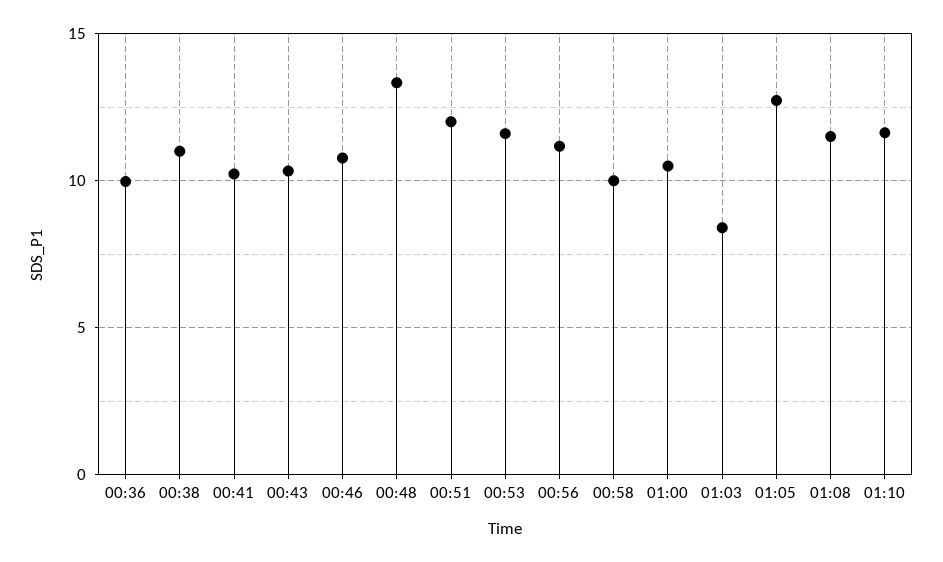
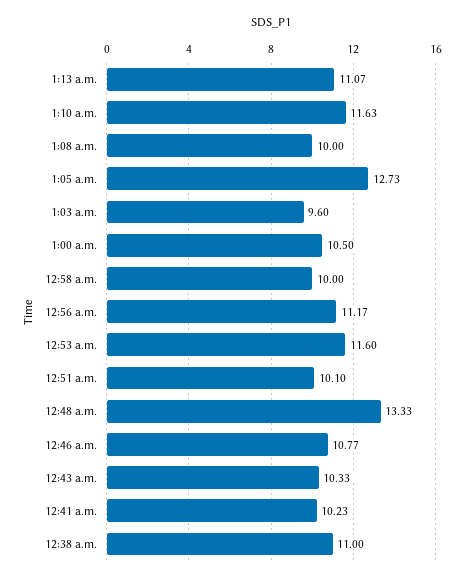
00:36: 10 -> none
00:51: 12 -> 10.1
01:03: 8.5 -> 9.6
01:08: 11.5 -> 10
1:13 a.m.: none -> 11.07

